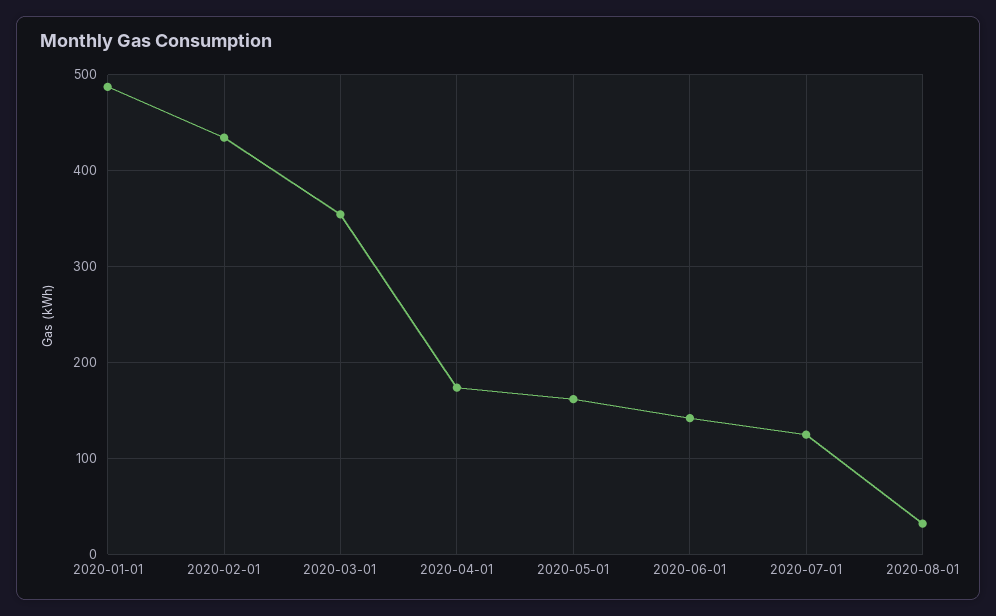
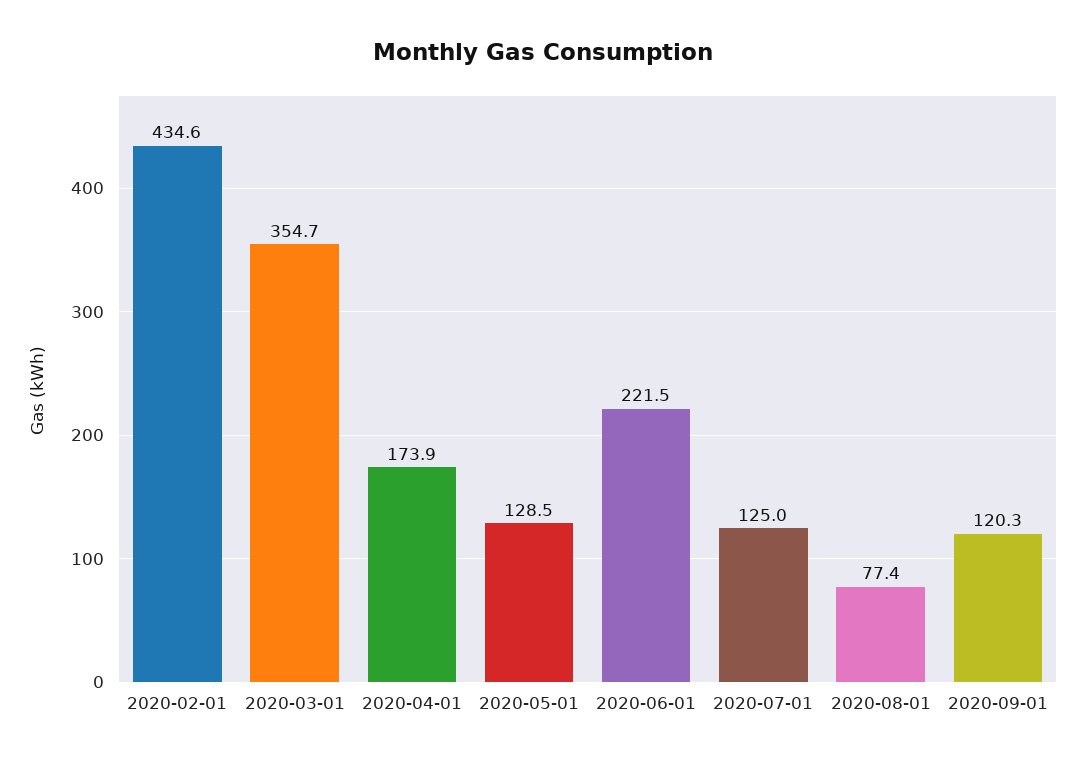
2020-01-01: 490 -> none
2020-05-01: 160 -> 128.5
2020-06-01: 140 -> 221.5
2020-08-01: 30 -> 77.4
2020-09-01: none -> 120.3

